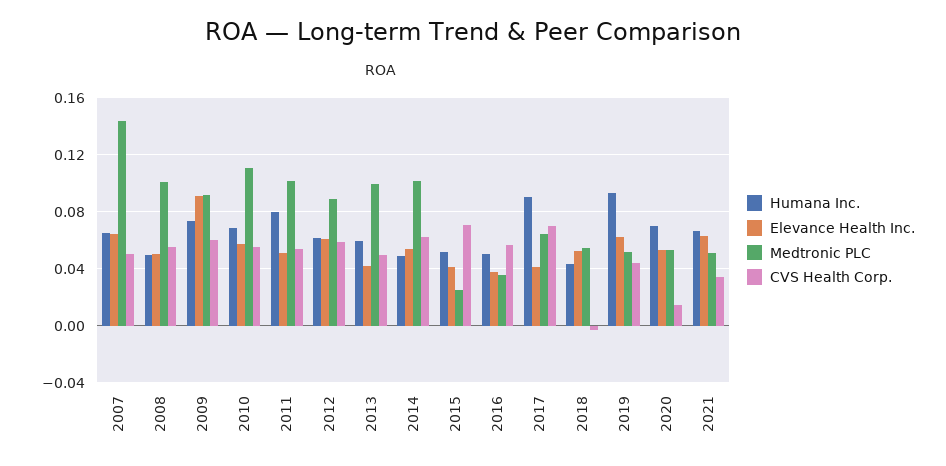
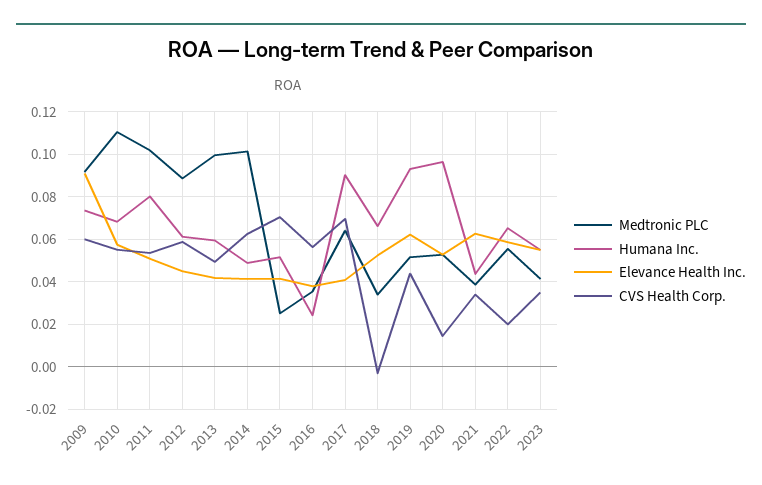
Humana Inc., 2007: 0.065 -> none
Elevance Health Inc., 2007: 0.065 -> none
Medtronic PLC, 2007: 0.145 -> none
CVS Health Corp., 2007: 0.05 -> none
Humana Inc., 2008: 0.05 -> none
Elevance Health Inc., 2008: 0.05 -> none
Medtronic PLC, 2008: 0.1 -> none
CVS Health Corp., 2008: 0.055 -> none
Elevance Health Inc., 2012: 0.06 -> 0.045
Elevance Health Inc., 2014: 0.055 -> 0.04
Humana Inc., 2016: 0.05 -> 0.025
Humana Inc., 2018: 0.045 -> 0.065
Medtronic PLC, 2018: 0.055 -> 0.035
Humana Inc., 2020: 0.07 -> 0.095
Humana Inc., 2021: 0.065 -> 0.045
Medtronic PLC, 2021: 0.05 -> 0.04
Medtronic PLC, 2022: none -> 0.055
Humana Inc., 2022: none -> 0.065
Elevance Health Inc., 2022: none -> 0.06
CVS Health Corp., 2022: none -> 0.02
Medtronic PLC, 2023: none -> 0.04
Humana Inc., 2023: none -> 0.055
Elevance Health Inc., 2023: none -> 0.055
CVS Health Corp., 2023: none -> 0.035

